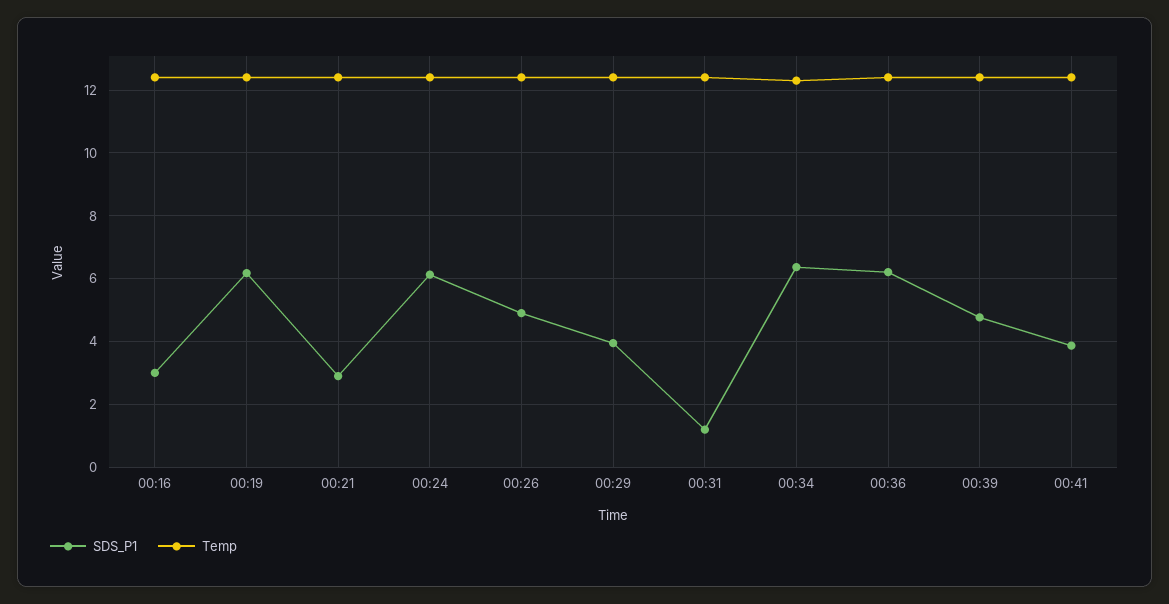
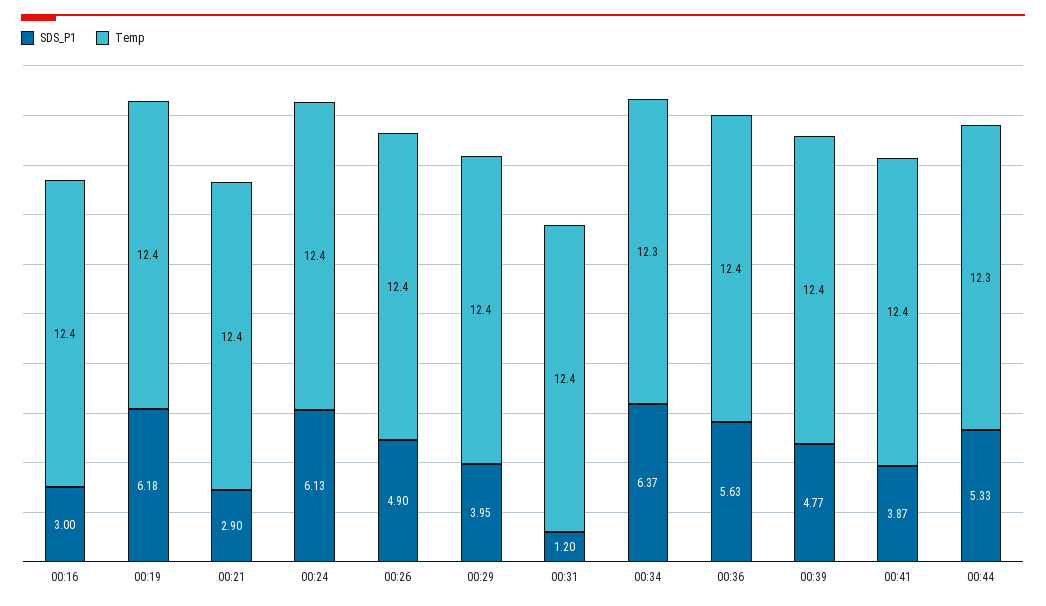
SDS_P1, 00:36: 6.2 -> 5.63
SDS_P1, 00:44: none -> 5.33
Temp, 00:44: none -> 12.3

